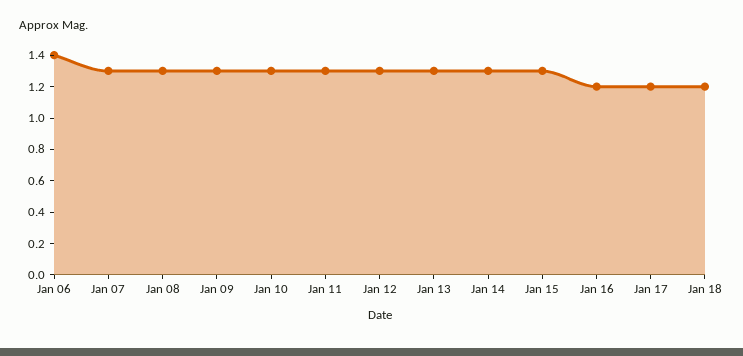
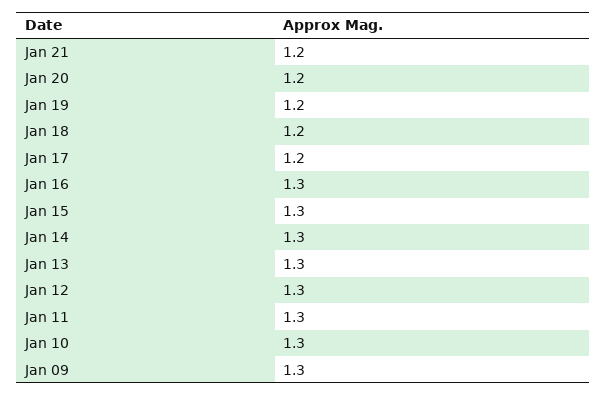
Jan 06: 1.4 -> none
Jan 07: 1.3 -> none
Jan 08: 1.3 -> none
Jan 16: 1.2 -> 1.3
Jan 21: none -> 1.2
Jan 20: none -> 1.2
Jan 19: none -> 1.2

